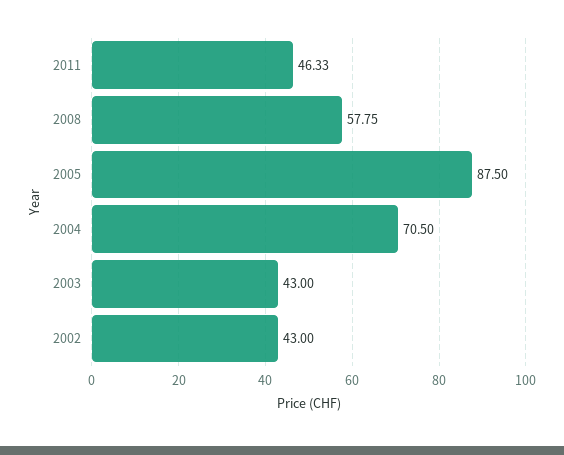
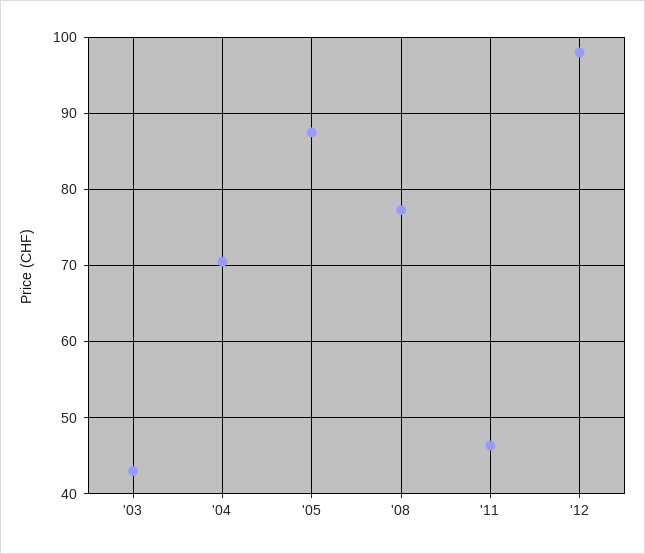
2008: 57.75 -> 77
2002: 43 -> none
'12: none -> 98

